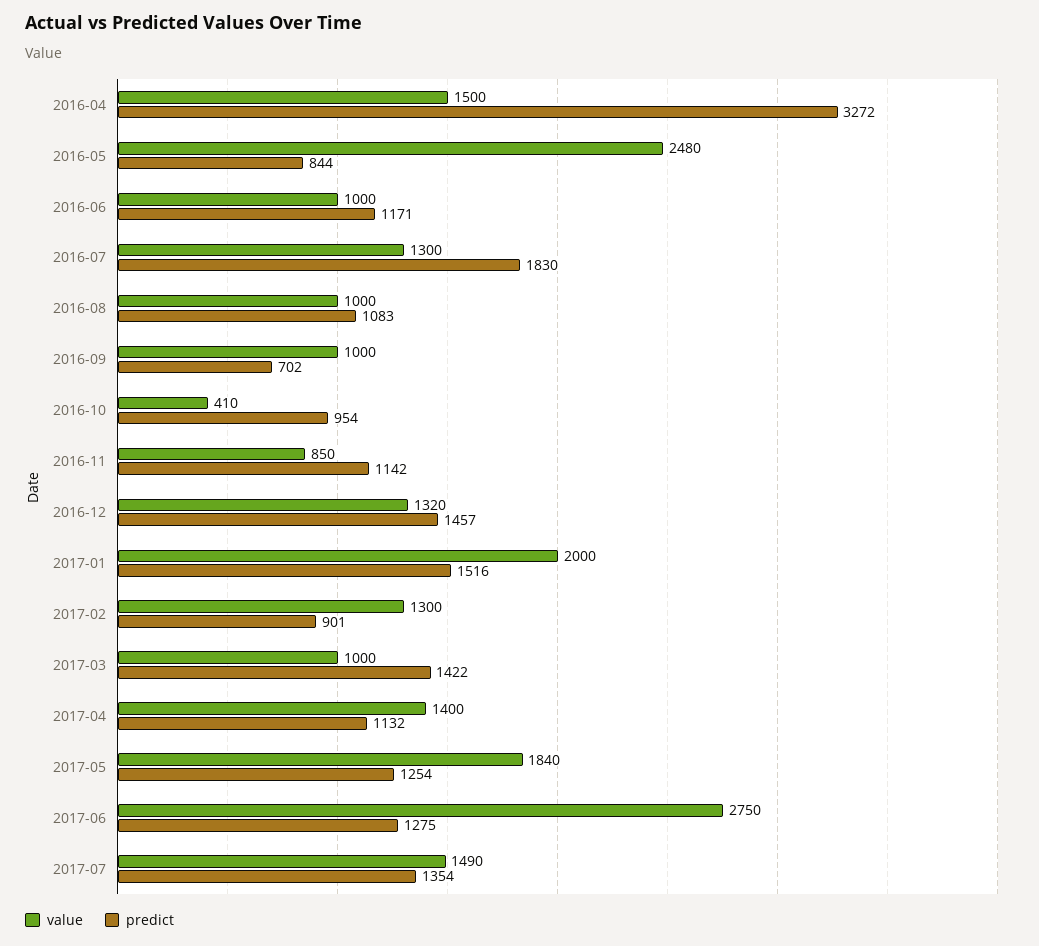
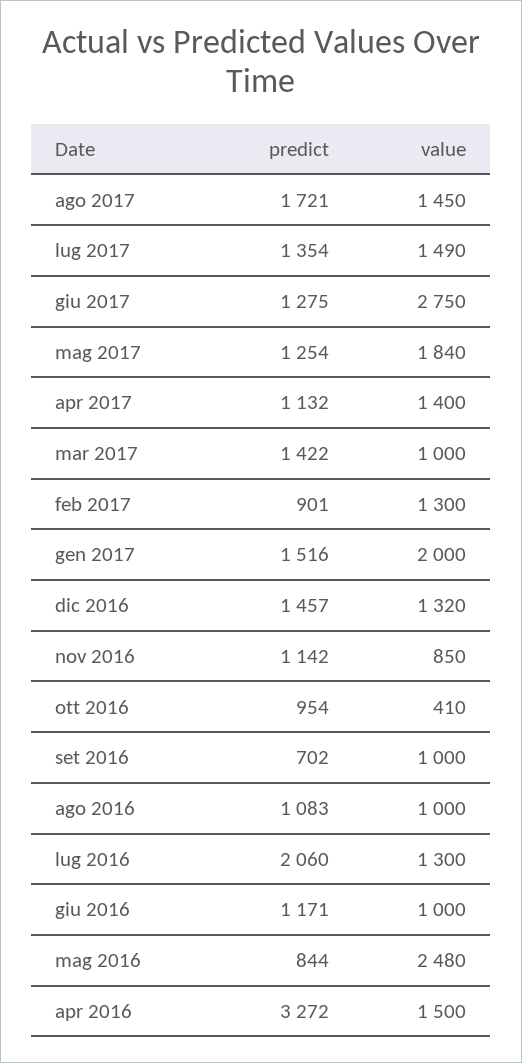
predict, 2016-07: 1830 -> 2060
predict, ago 2017: none -> 1721
value, ago 2017: none -> 1450

